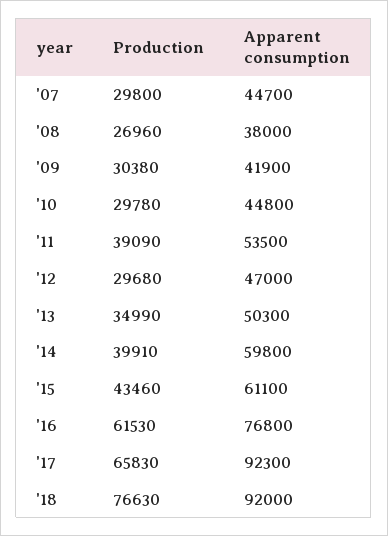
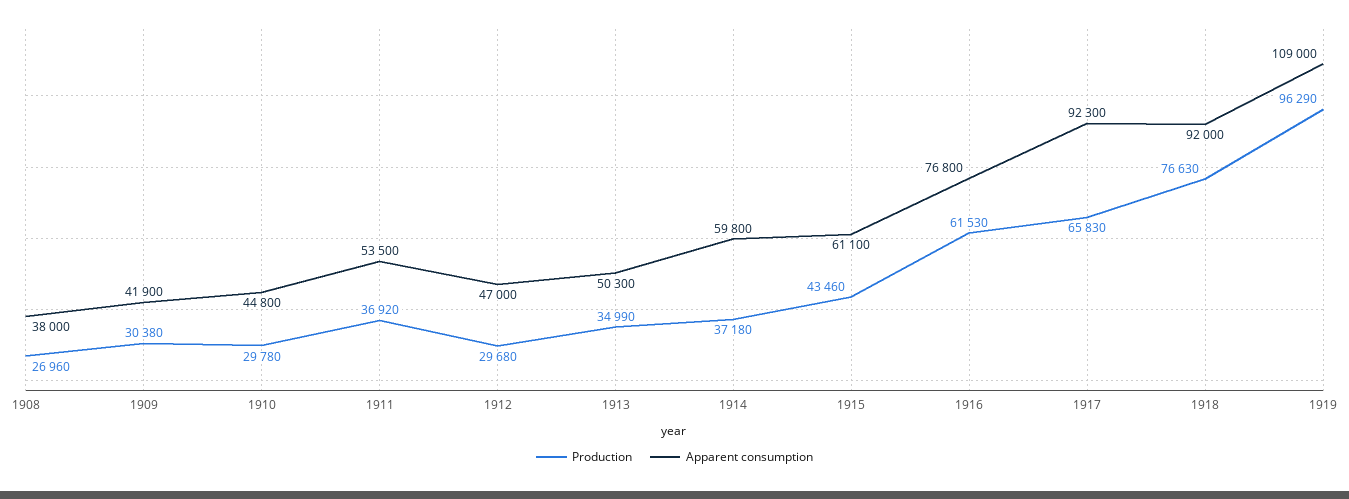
Production, '07: 29800 -> none
Apparent consumption, '07: 44700 -> none
Production, '11: 39090 -> 36920
Production, '14: 39910 -> 37180
Production, 1919: none -> 96290
Apparent consumption, 1919: none -> 109000

